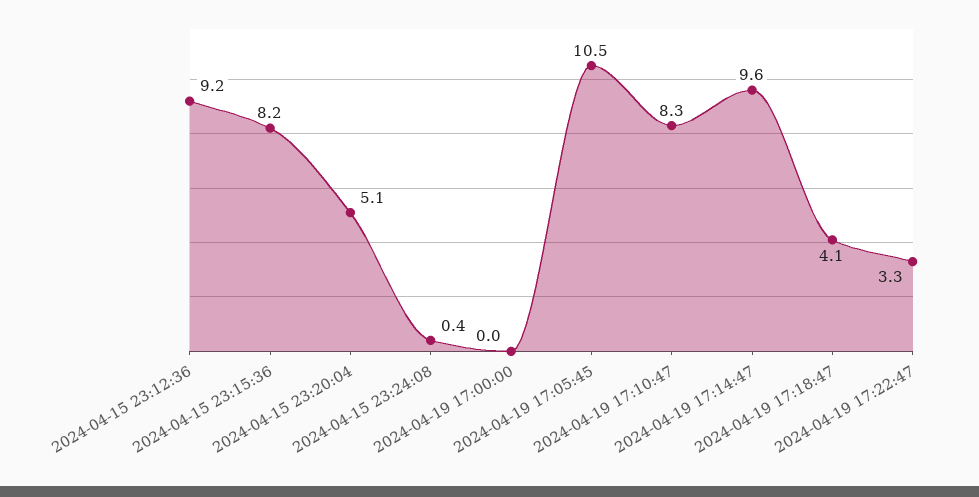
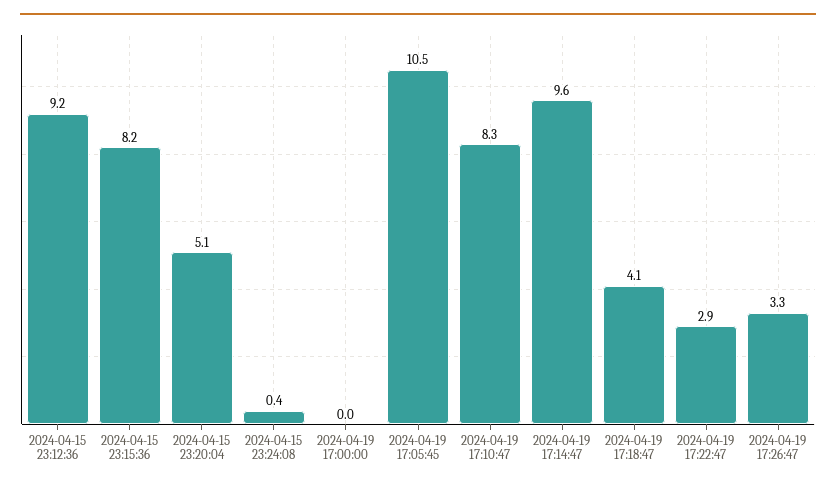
2024-04-19 17:22:47: 3.3 -> 2.9
2024-04-19 17:26:47: none -> 3.3

